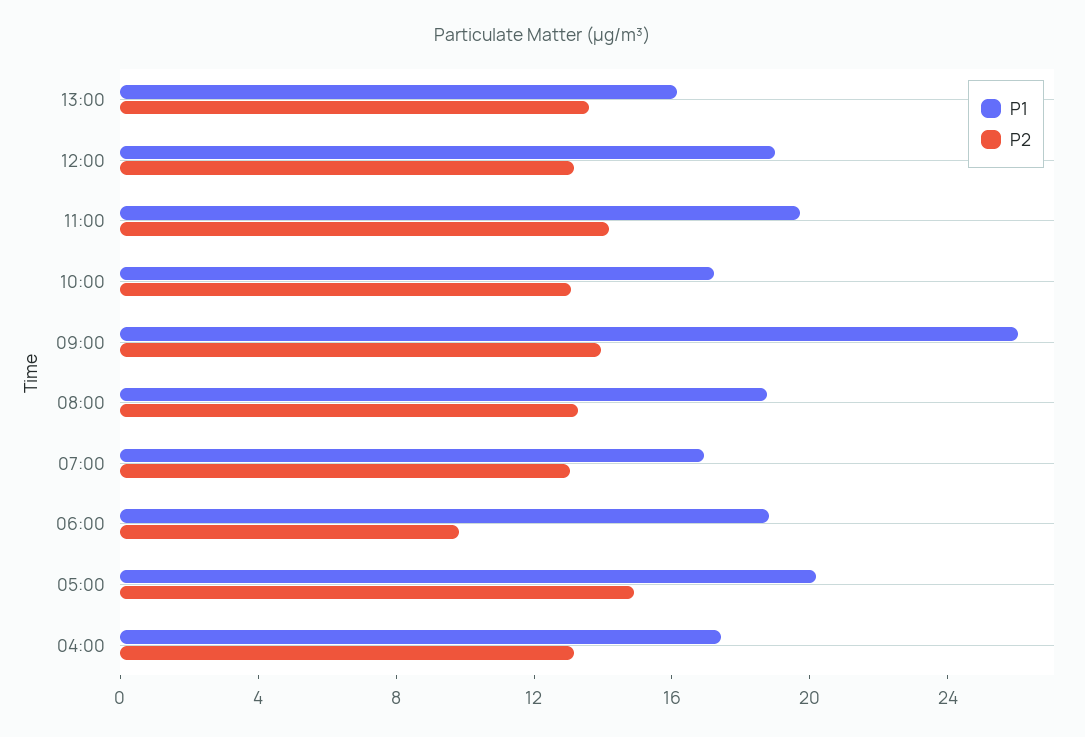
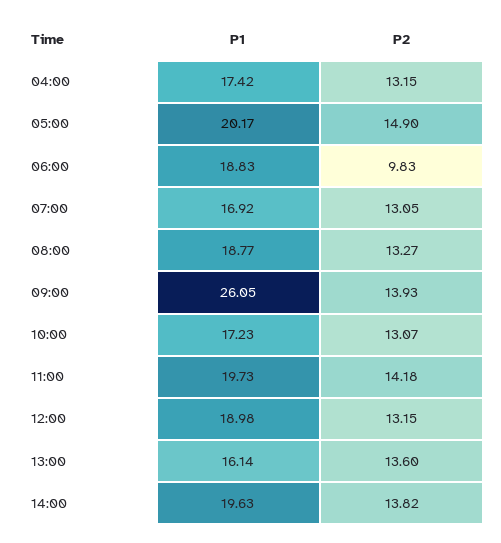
P1, 14:00: none -> 19.63
P2, 14:00: none -> 13.82

